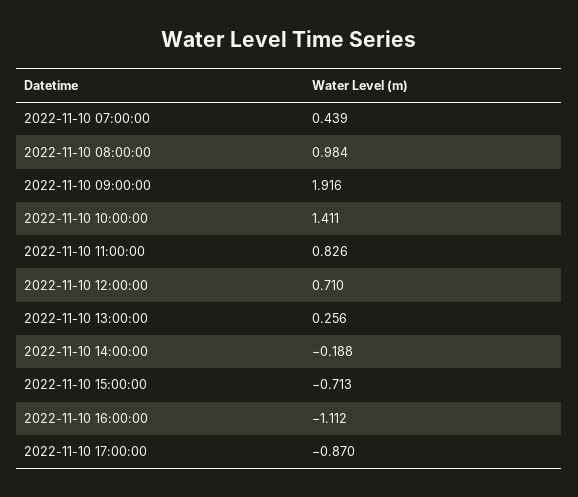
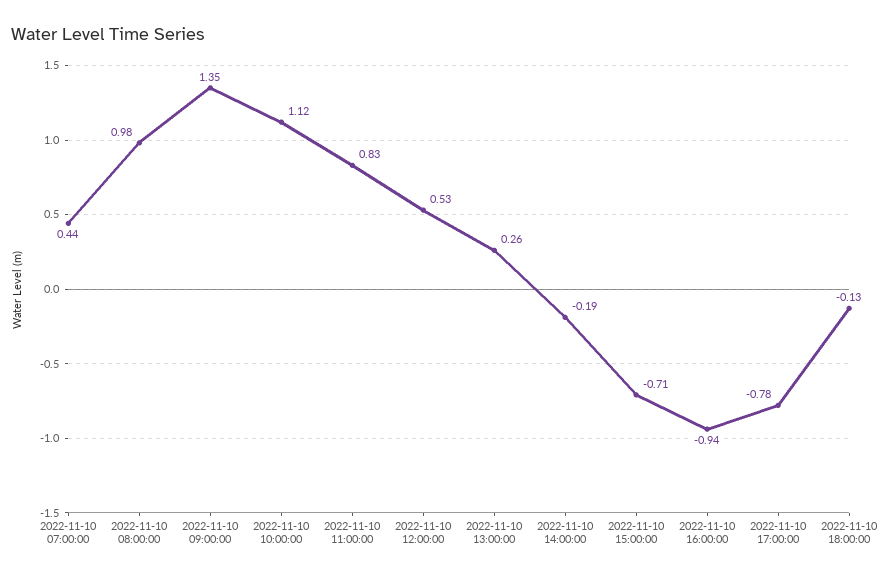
2022-11-10 09:00:00: 1.916 -> 1.35
2022-11-10 10:00:00: 1.411 -> 1.12
2022-11-10 12:00:00: 0.71 -> 0.53
2022-11-10 16:00:00: -1.112 -> -0.94
2022-11-10 17:00:00: -0.87 -> -0.78
2022-11-10 18:00:00: none -> -0.13

